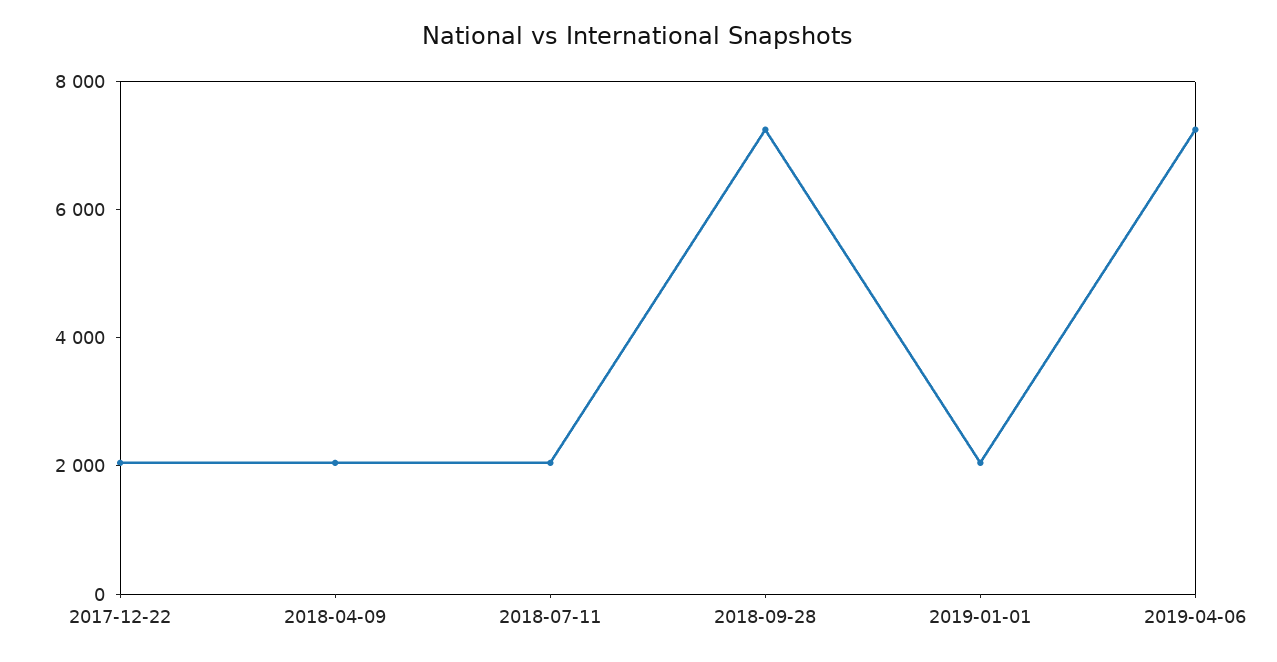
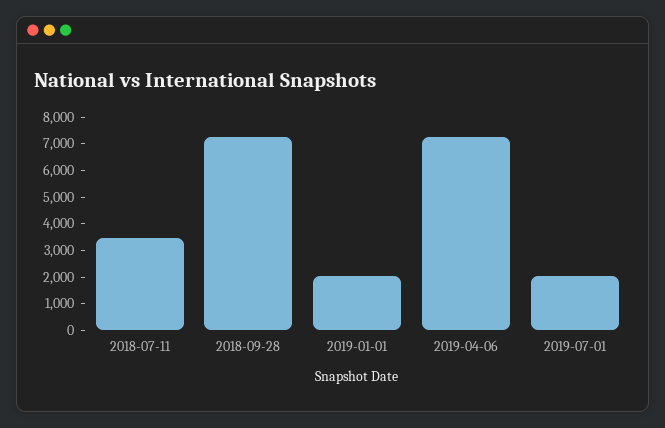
2017-12-22: 2000 -> none
2018-04-09: 2000 -> none
2018-07-11: 2000 -> 3500
2019-07-01: none -> 2000

